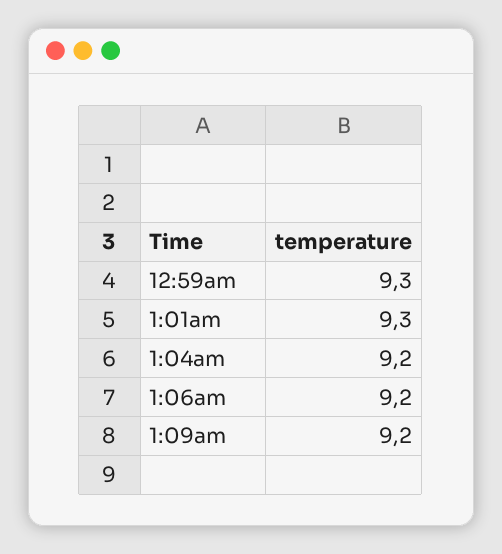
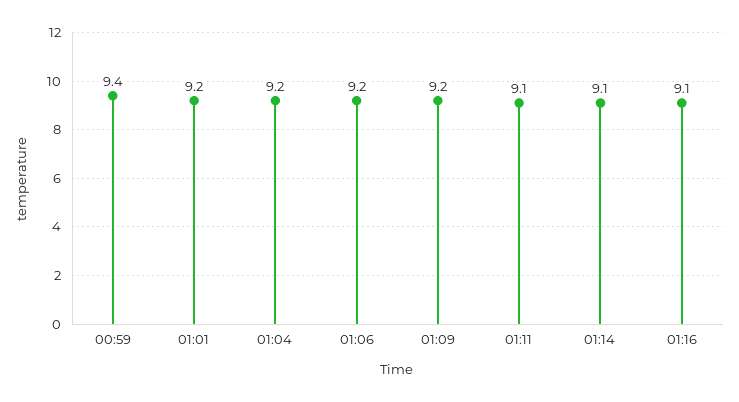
12:59am: 9.3 -> 9.4
1:01am: 9.3 -> 9.2
01:11: none -> 9.1
01:14: none -> 9.1
01:16: none -> 9.1

